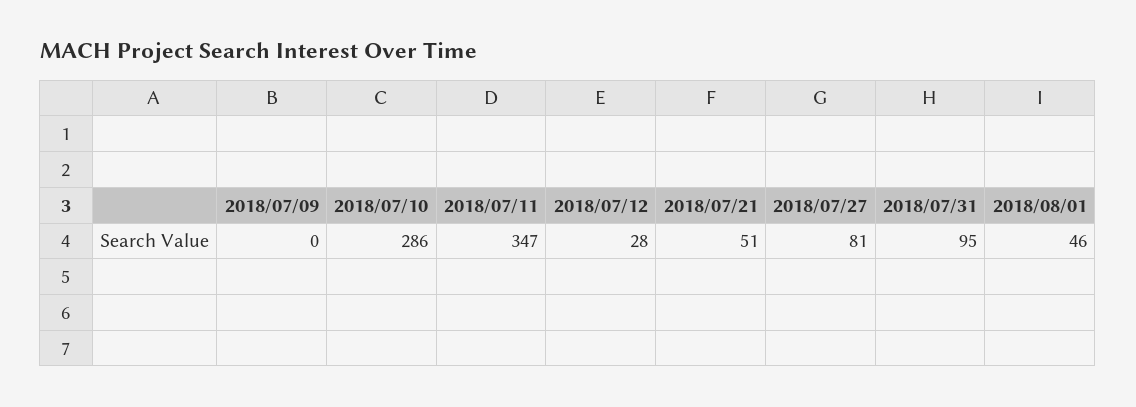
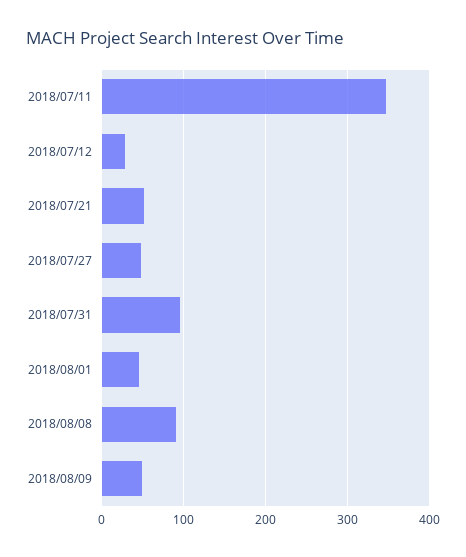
2018/07/09: 0 -> none
2018/07/10: 286 -> none
2018/07/27: 81 -> 50
2018/08/08: none -> 90
2018/08/09: none -> 50

